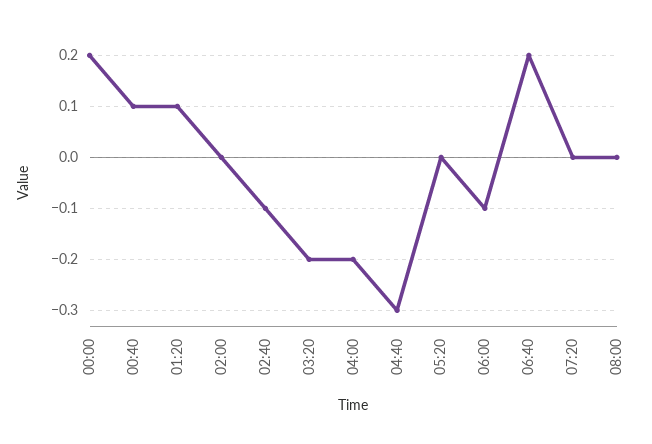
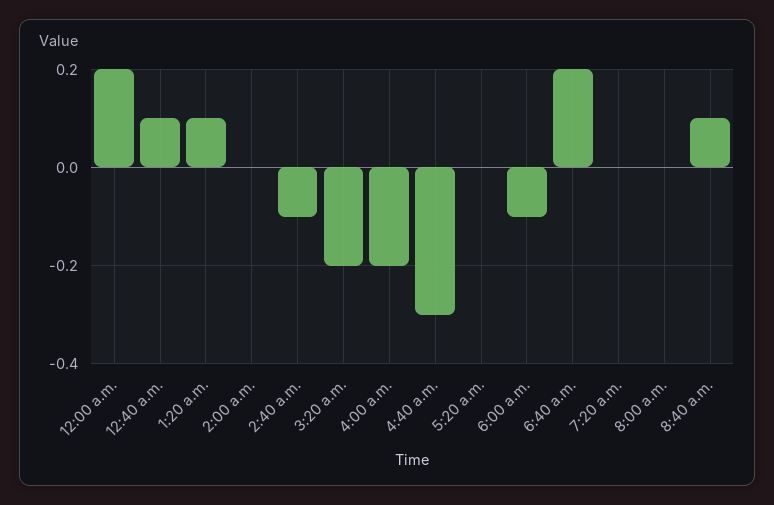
8:40 a.m.: none -> 0.1

